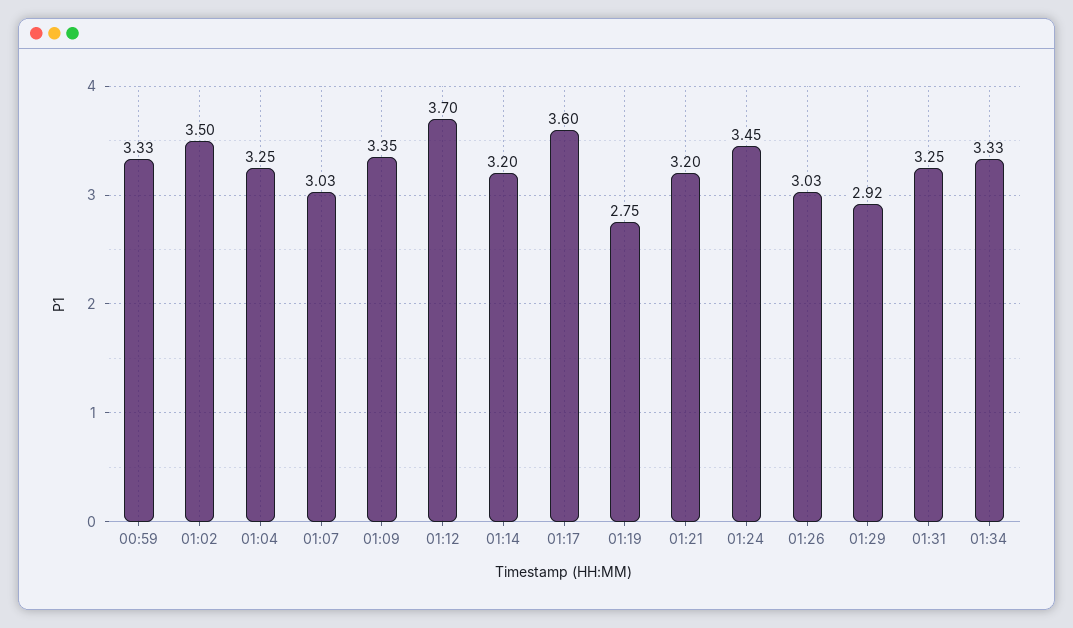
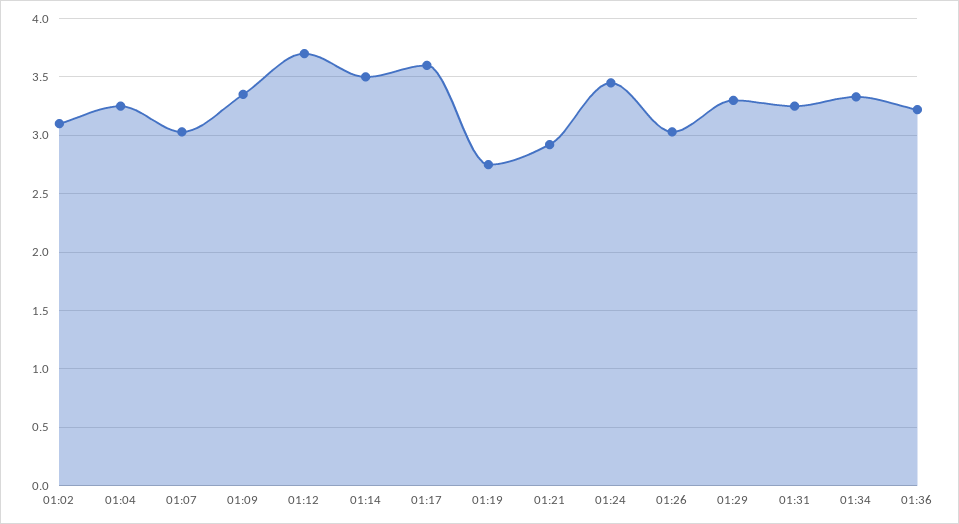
00:59: 3.33 -> none
01:02: 3.5 -> 3.1
01:14: 3.2 -> 3.5
01:21: 3.2 -> 2.9
01:29: 2.92 -> 3.3
01:36: none -> 3.2

